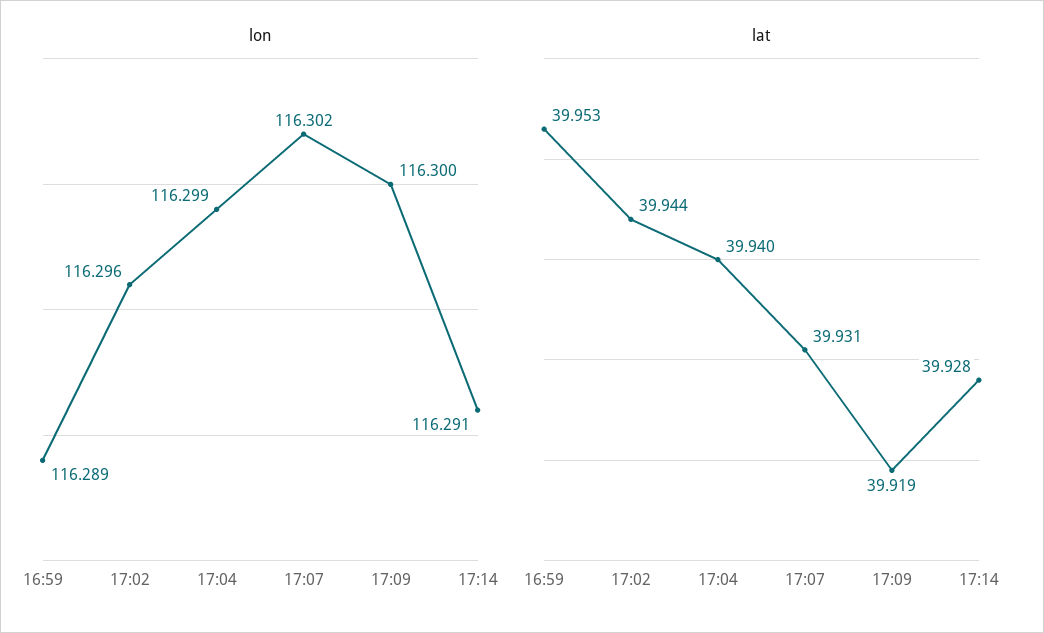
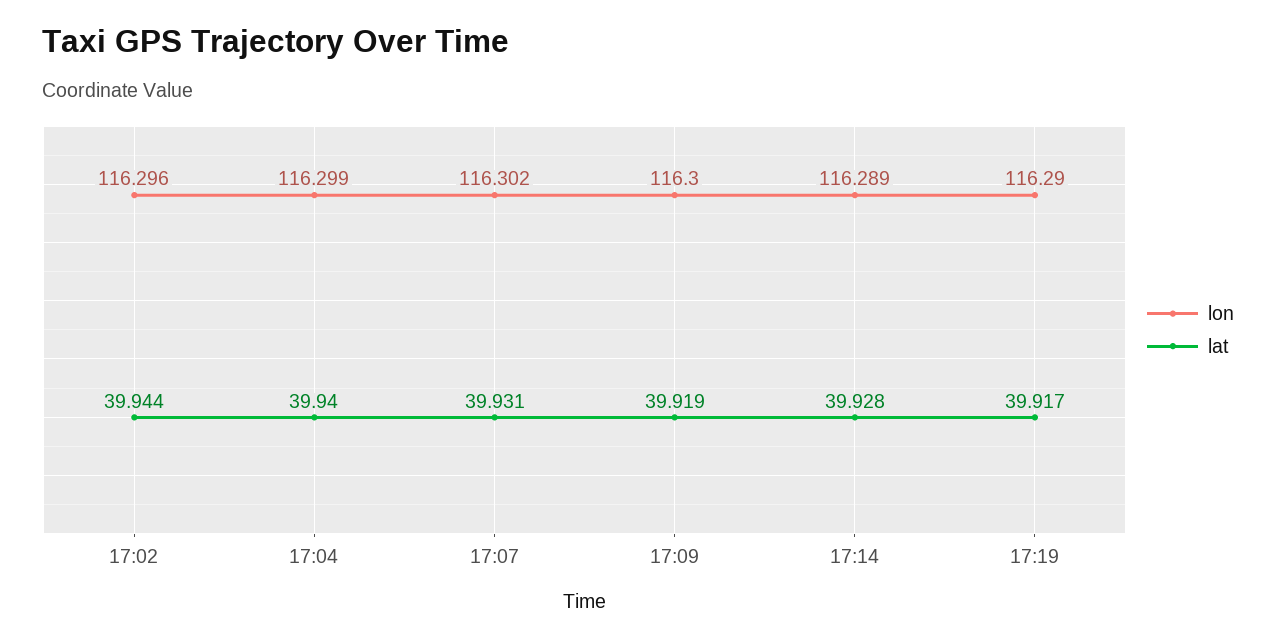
lon, 16:59: 116.289 -> none
lon, 17:14: 116.291 -> 116.289
lat, 16:59: 39.953 -> none
lon, 17:19: none -> 116.29
lat, 17:19: none -> 39.917

